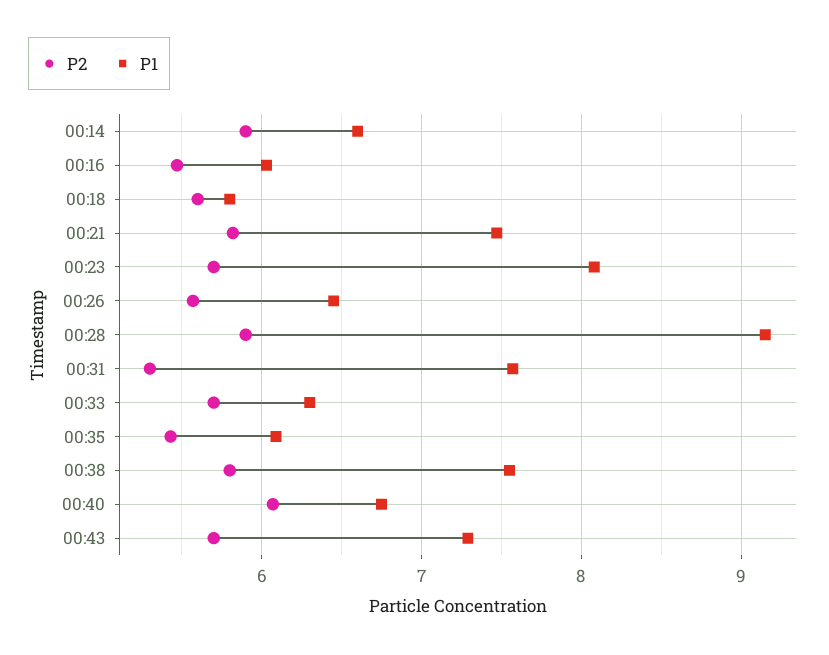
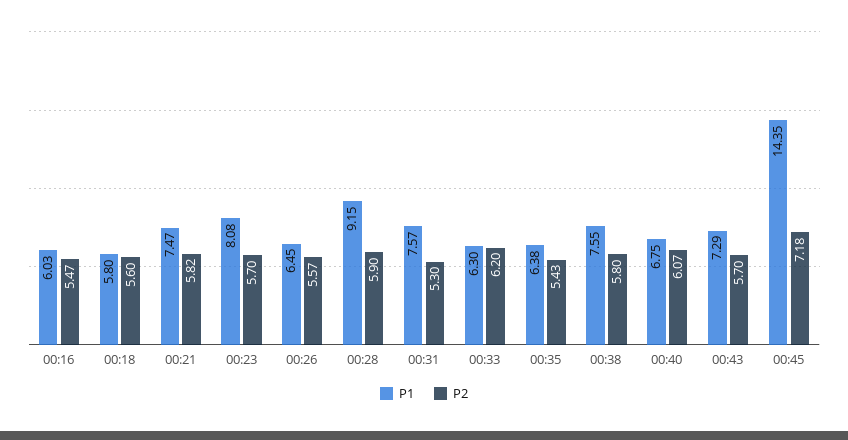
P2, 00:14: 5.9 -> none
P1, 00:14: 6.6 -> none
P2, 00:33: 5.7 -> 6.2
P1, 00:35: 6.1 -> 6.38
P1, 00:45: none -> 14.35
P2, 00:45: none -> 7.18

